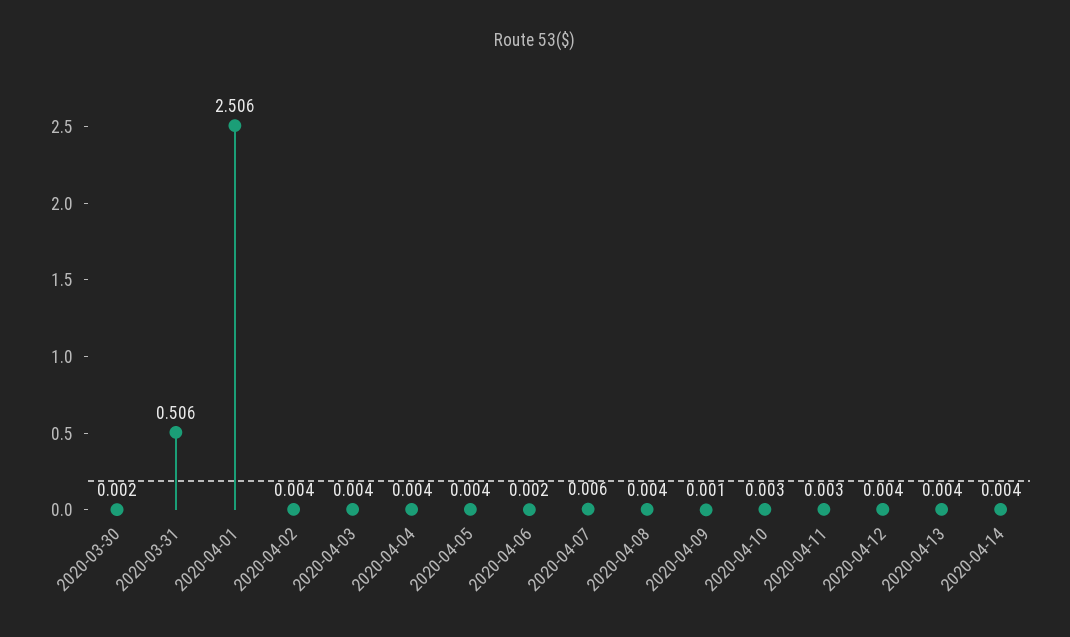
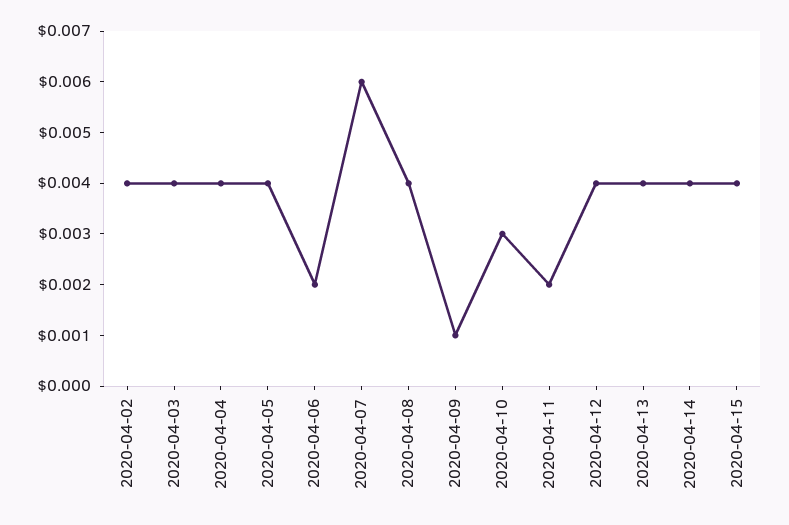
2020-03-30: 0.002 -> none
2020-03-31: 0.506 -> none
2020-04-01: 2.506 -> none
2020-04-11: 0.003 -> 0.002
2020-04-15: none -> 0.004

